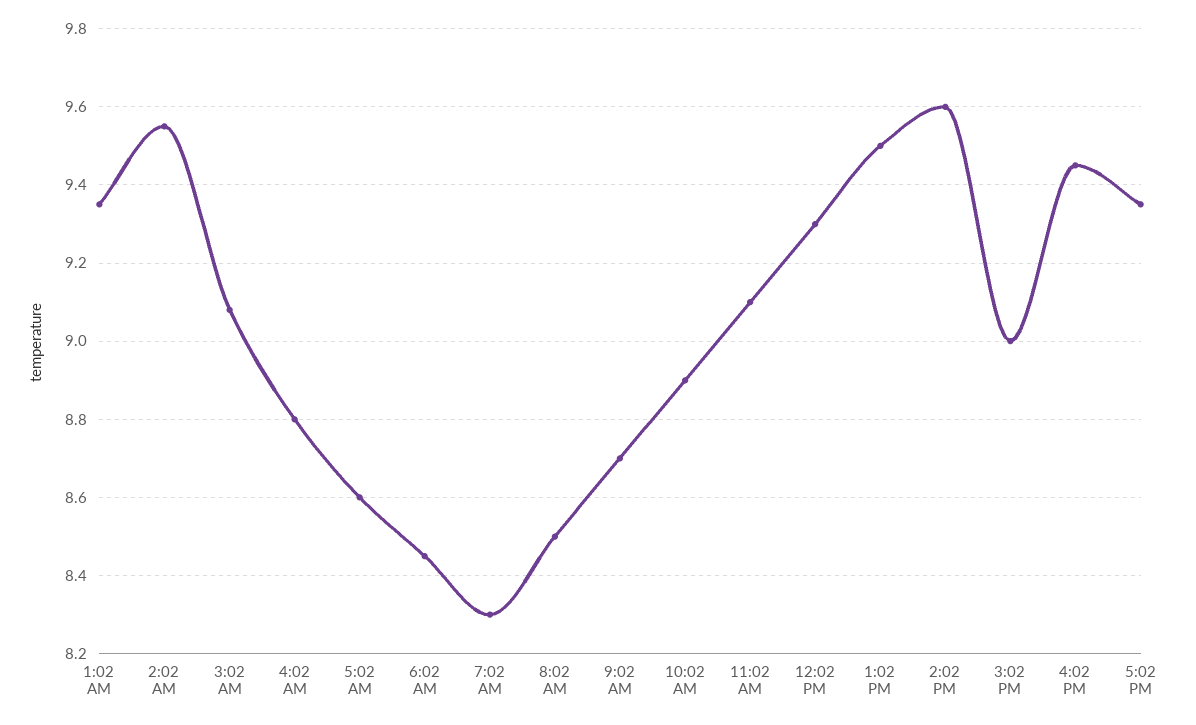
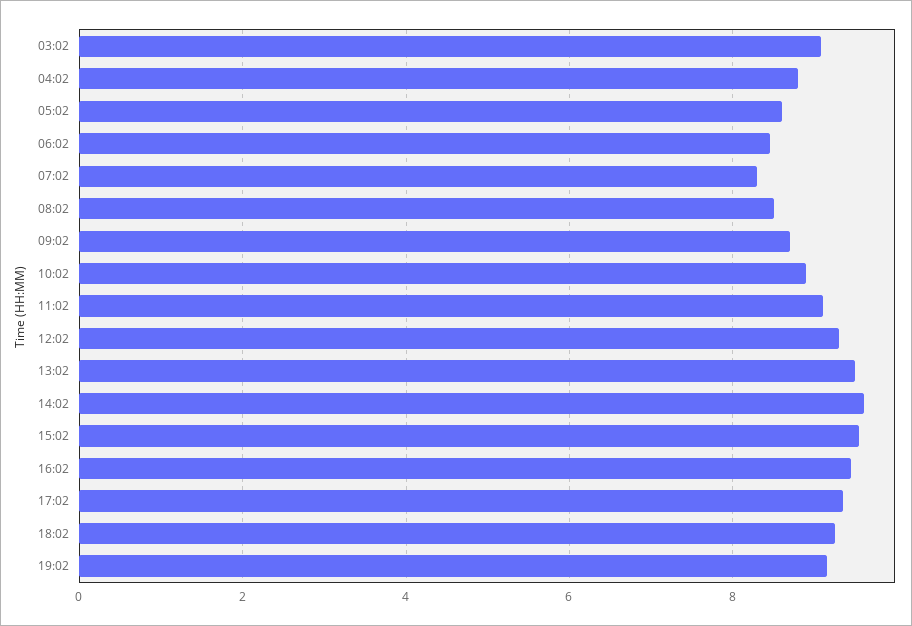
1:02 AM: 9.35 -> none
2:02 AM: 9.55 -> none
3:02 PM: 9 -> 9.6
18:02: none -> 9.2
19:02: none -> 9.2

